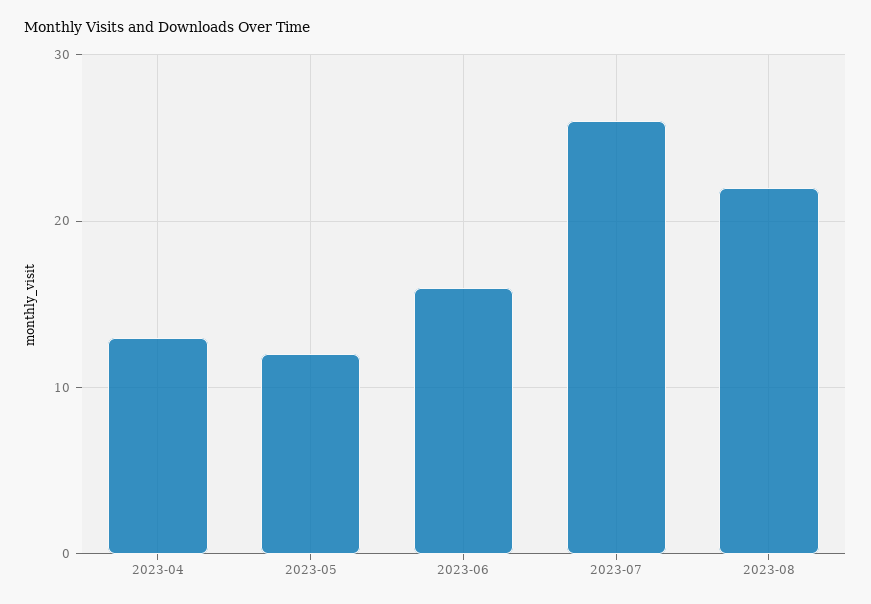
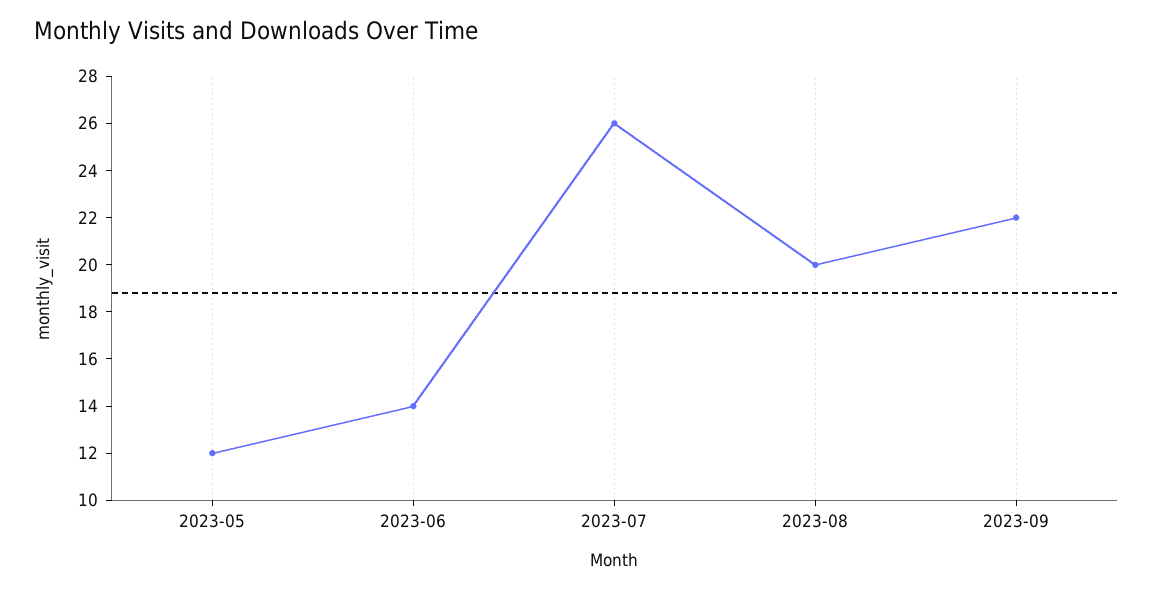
2023-04: 13 -> none
2023-06: 16 -> 14
2023-08: 22 -> 20
2023-09: none -> 22

